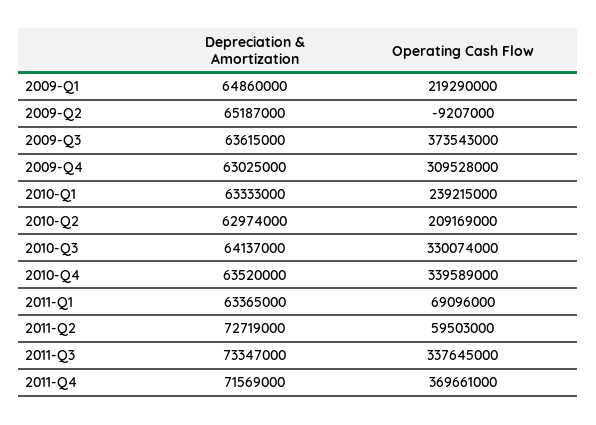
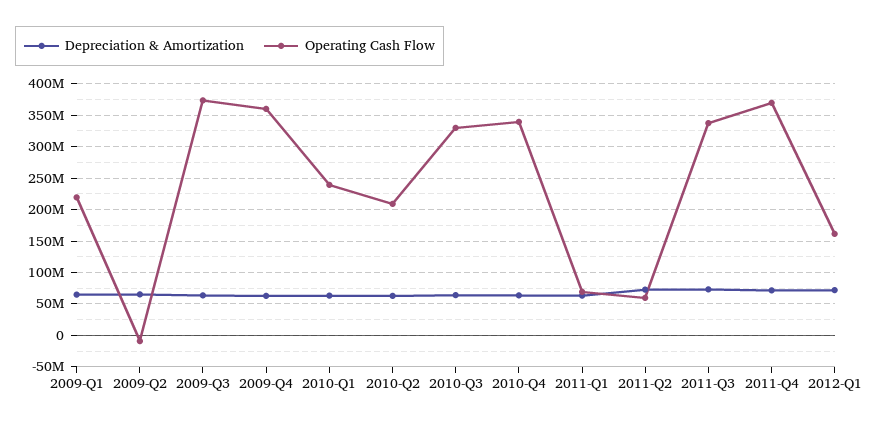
Operating Cash Flow, 2009-Q4: 309528000 -> 360000000
Depreciation & Amortization, 2012-Q1: none -> 70000000
Operating Cash Flow, 2012-Q1: none -> 160000000

